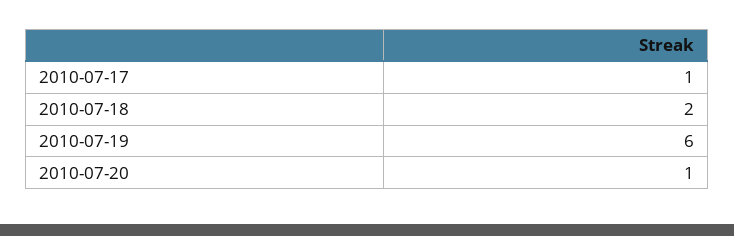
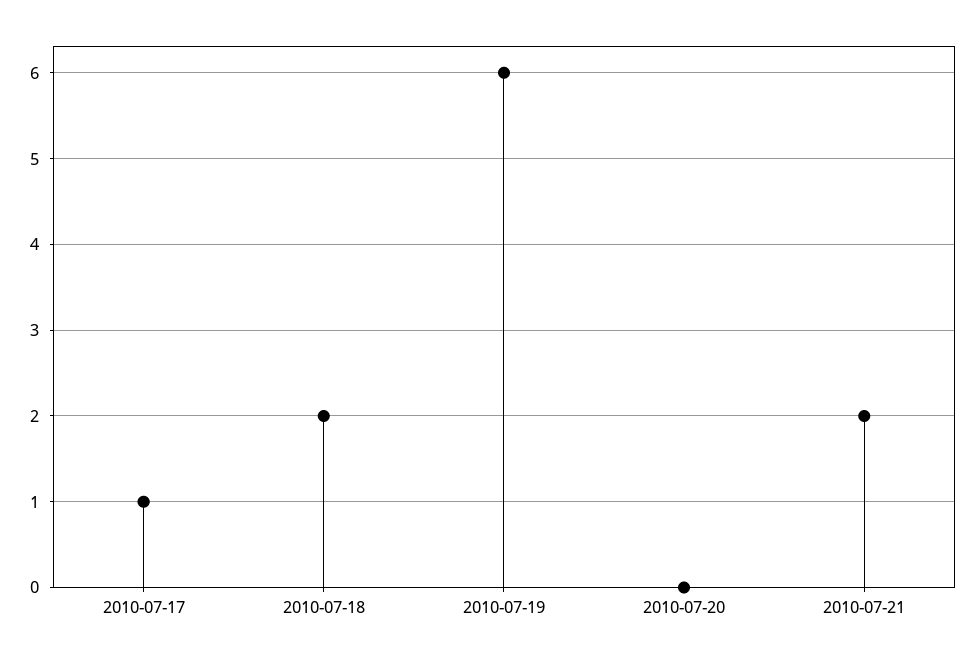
2010-07-20: 1 -> 0
2010-07-21: none -> 2

